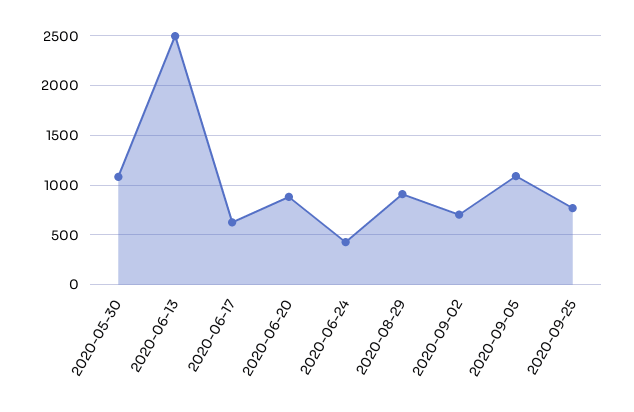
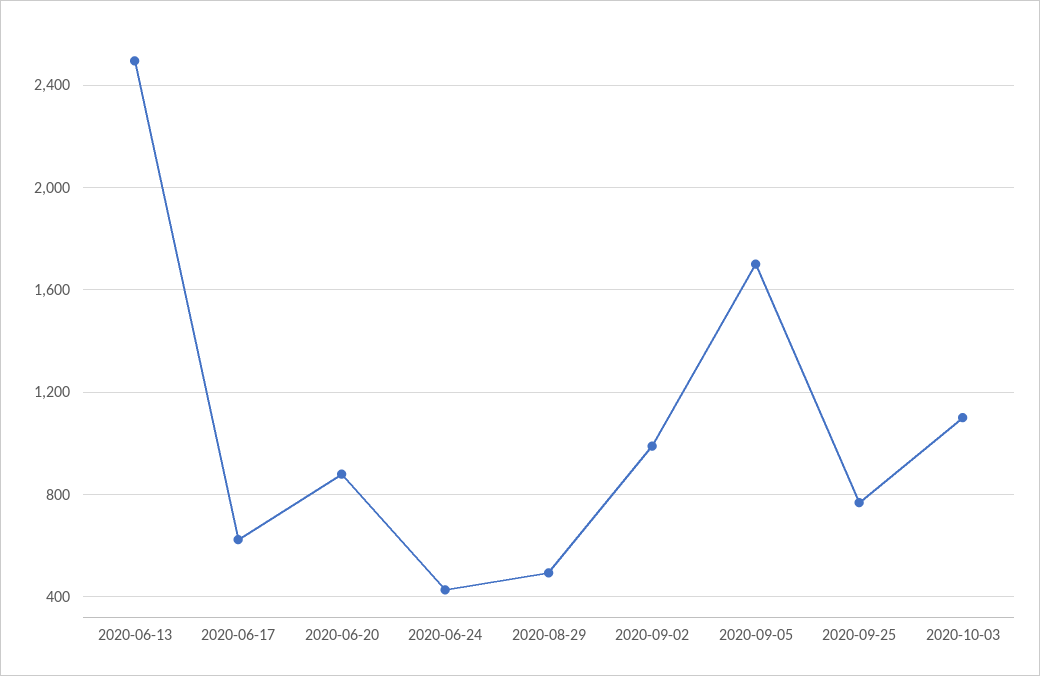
2020-05-30: 1100 -> none
2020-08-29: 900 -> 500
2020-09-02: 700 -> 1000
2020-09-05: 1100 -> 1700
2020-10-03: none -> 1100

